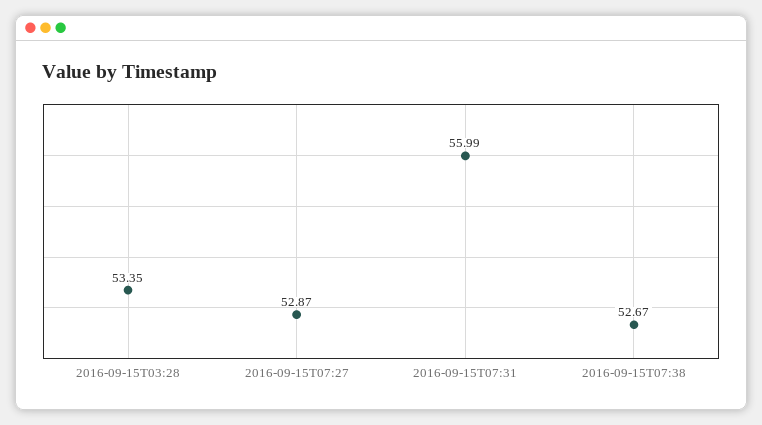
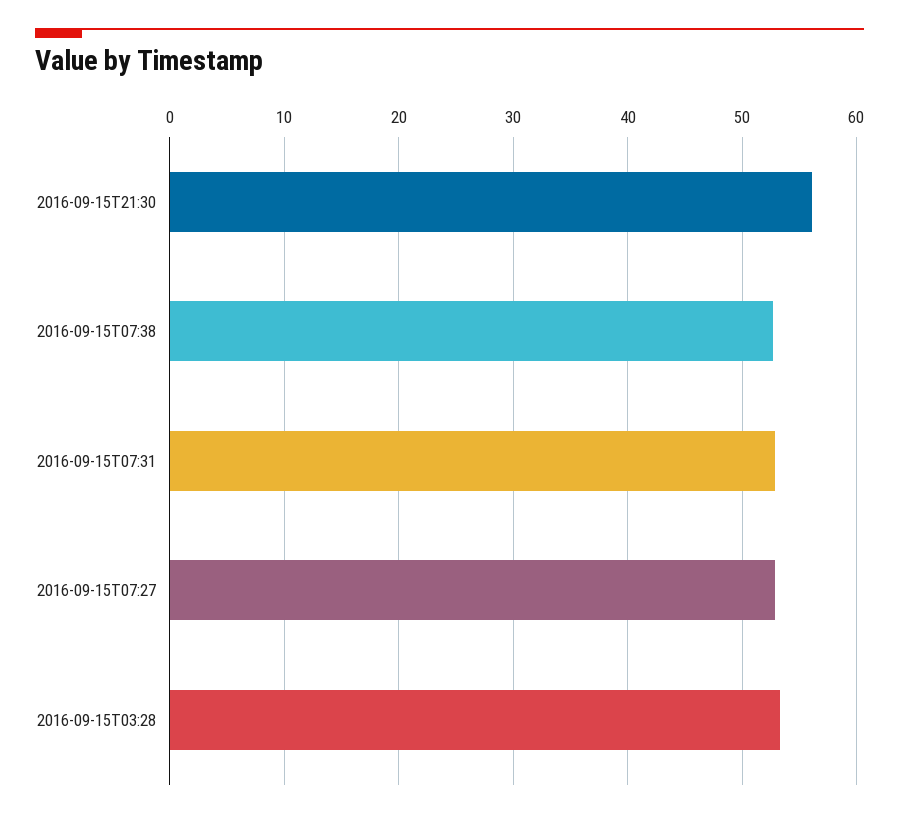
2016-09-15T07:31: 55.99 -> 53
2016-09-15T21:30: none -> 56

